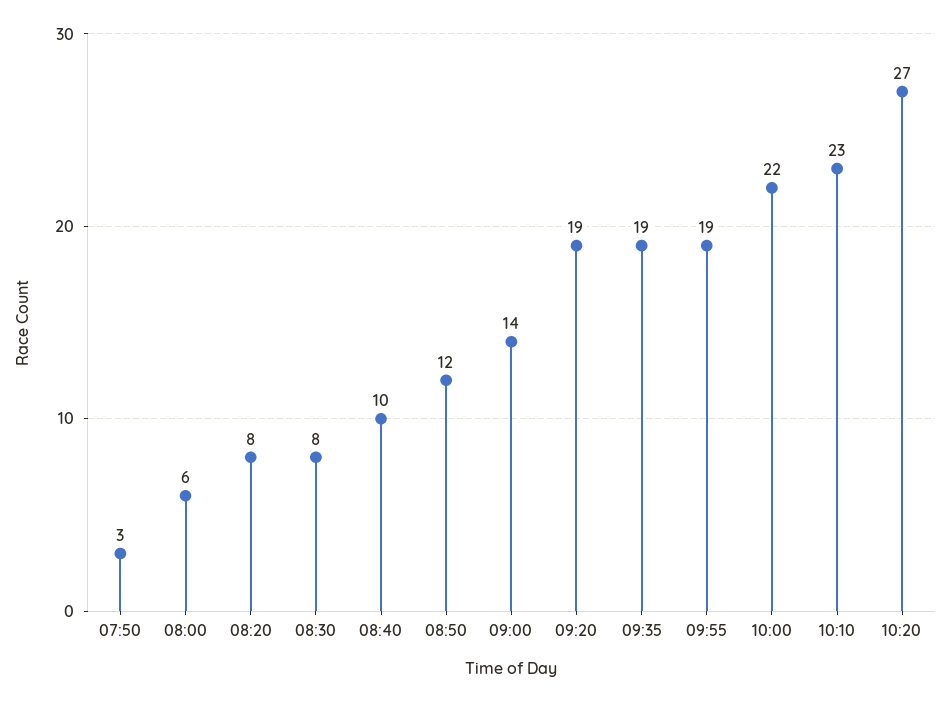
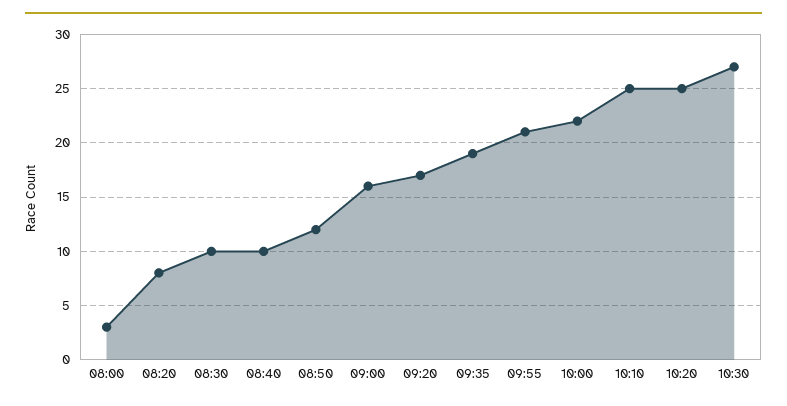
07:50: 3 -> none
08:00: 6 -> 3
08:30: 8 -> 10
09:00: 14 -> 16
09:20: 19 -> 17
09:55: 19 -> 21
10:10: 23 -> 25
10:20: 27 -> 25
10:30: none -> 27

